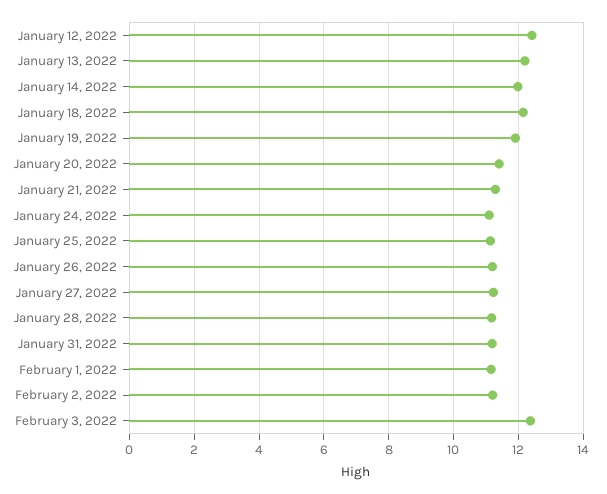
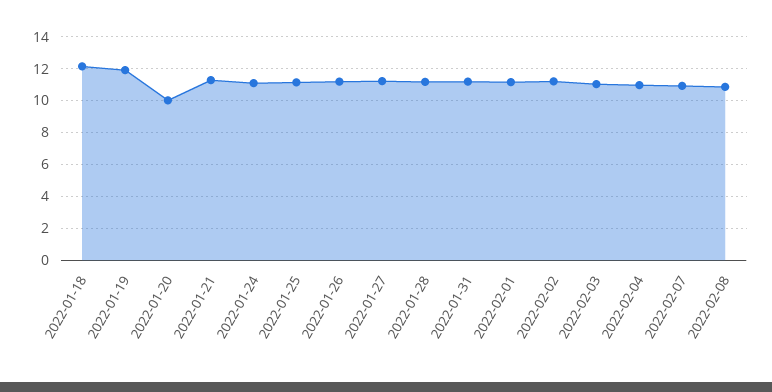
January 12, 2022: 12.4 -> none
January 13, 2022: 12.2 -> none
January 14, 2022: 12 -> none
January 20, 2022: 11.4 -> 10
February 3, 2022: 12.4 -> 11
2022-02-04: none -> 11
2022-02-07: none -> 11
2022-02-08: none -> 11

